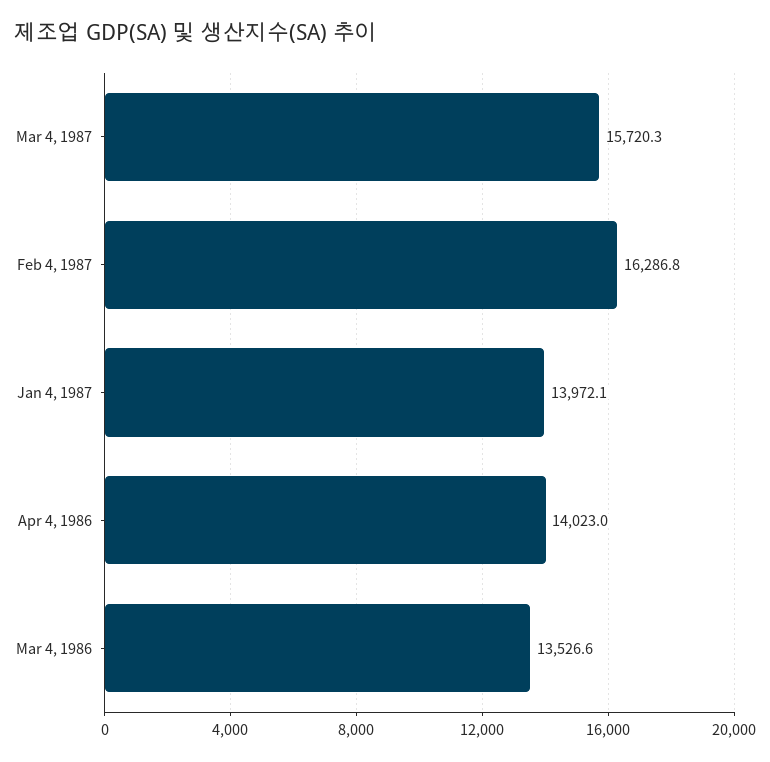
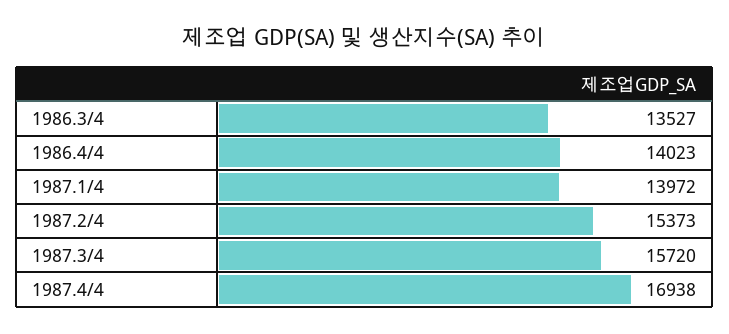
Feb 4, 1987: 16286.8 -> 15373
1987.4/4: none -> 16938

